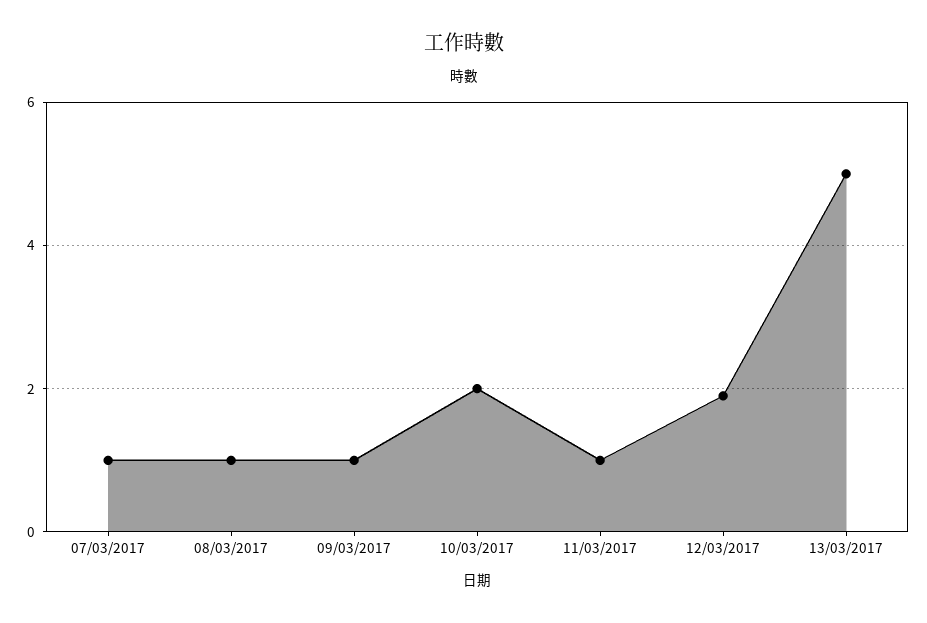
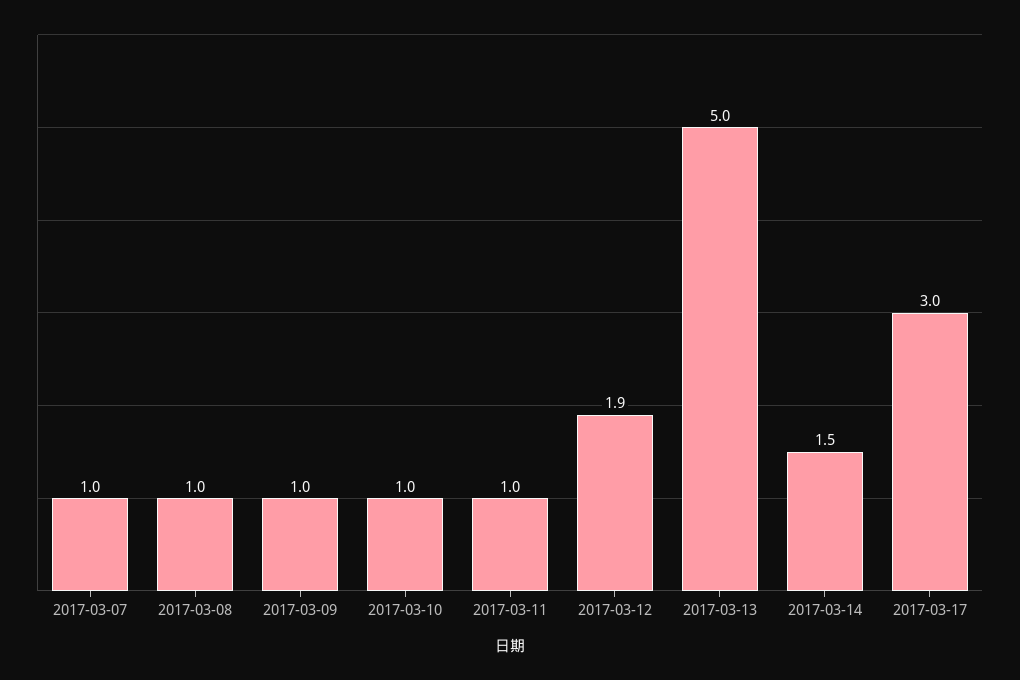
10/03/2017: 2 -> 1
2017-03-14: none -> 1.5
2017-03-17: none -> 3

